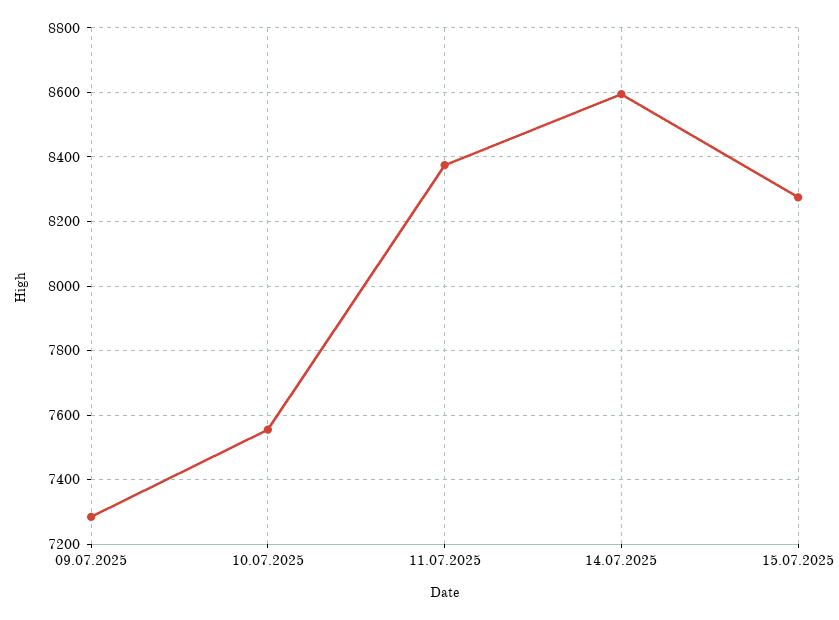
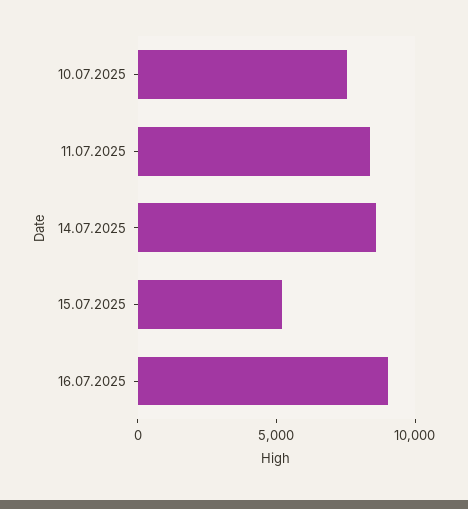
09.07.2025: 7280 -> none
15.07.2025: 8280 -> 5000
16.07.2025: none -> 9000

